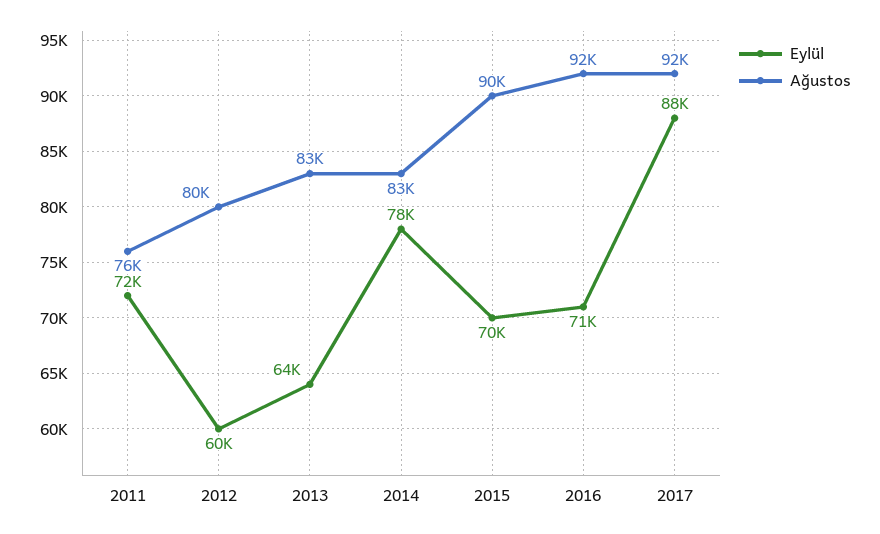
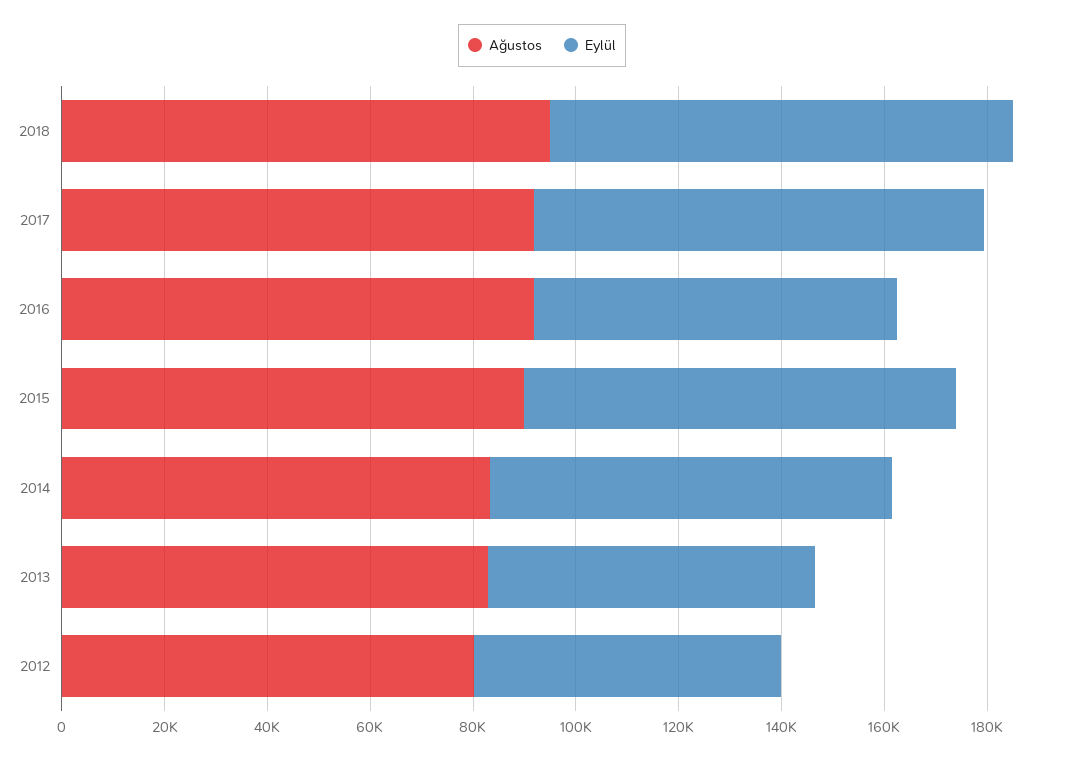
Eylül, 2011: 72000 -> none
Ağustos, 2011: 76000 -> none
Eylül, 2015: 70000 -> 85000
Ağustos, 2018: none -> 95000
Eylül, 2018: none -> 90000

